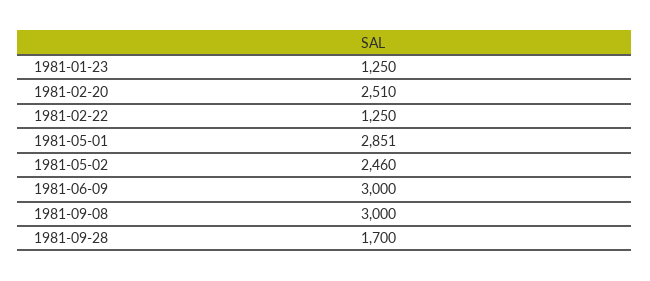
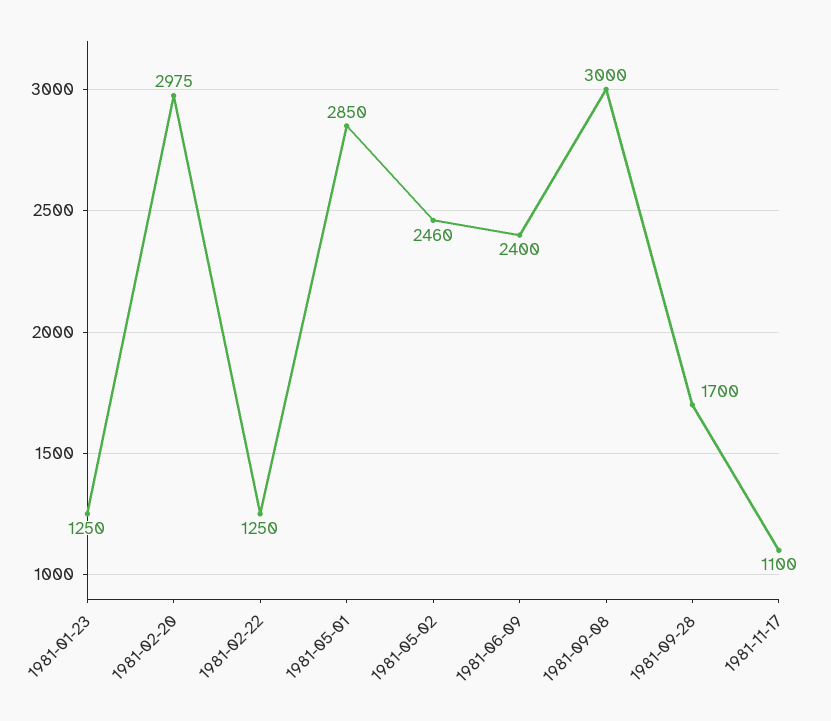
1981-02-20: 2510 -> 2975
1981-05-01: 2851 -> 2850
1981-06-09: 3000 -> 2400
1981-11-17: none -> 1100

